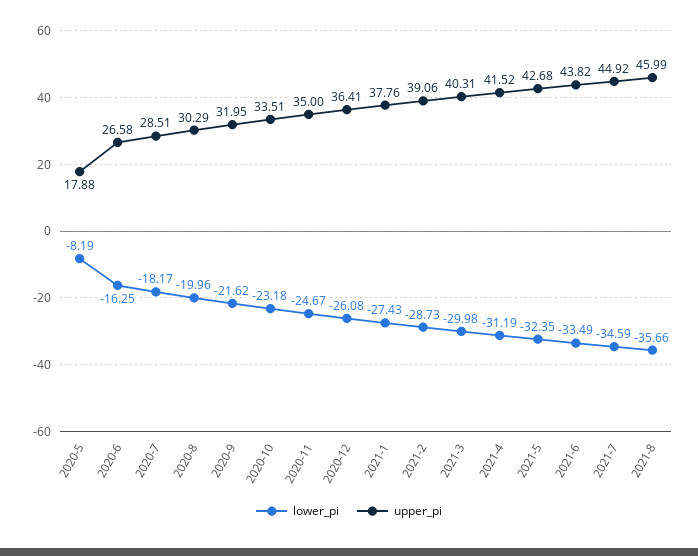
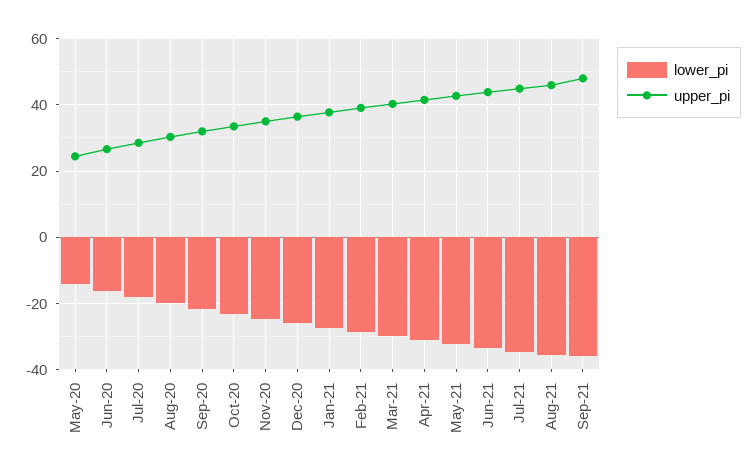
lower_pi, 2020-5: -8.19 -> -14
upper_pi, 2020-5: 17.88 -> 24
lower_pi, Sep-21: none -> -36
upper_pi, Sep-21: none -> 48

